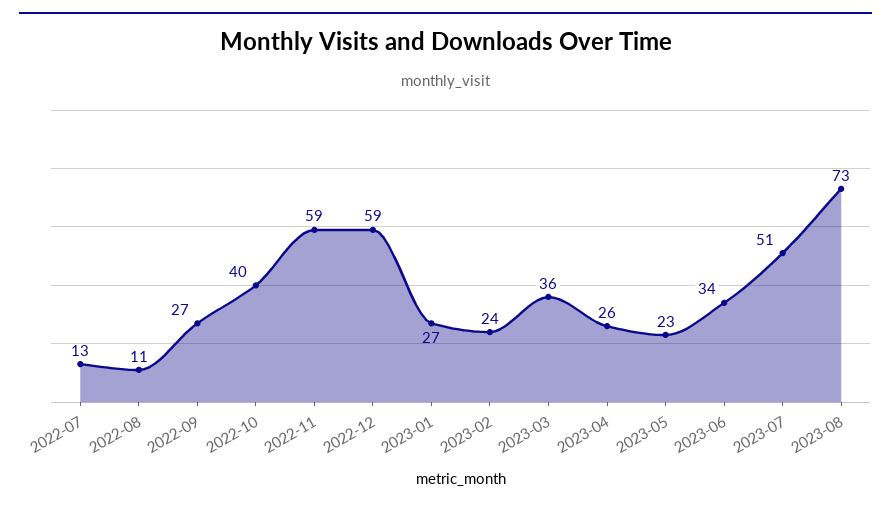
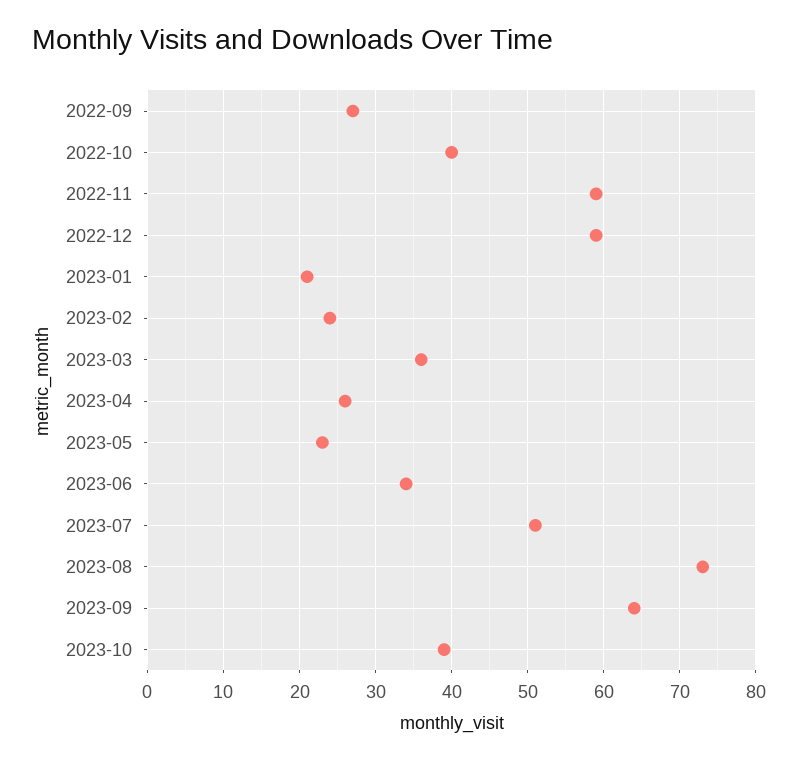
2022-07: 13 -> none
2022-08: 11 -> none
2023-01: 27 -> 21
2023-09: none -> 64
2023-10: none -> 39

